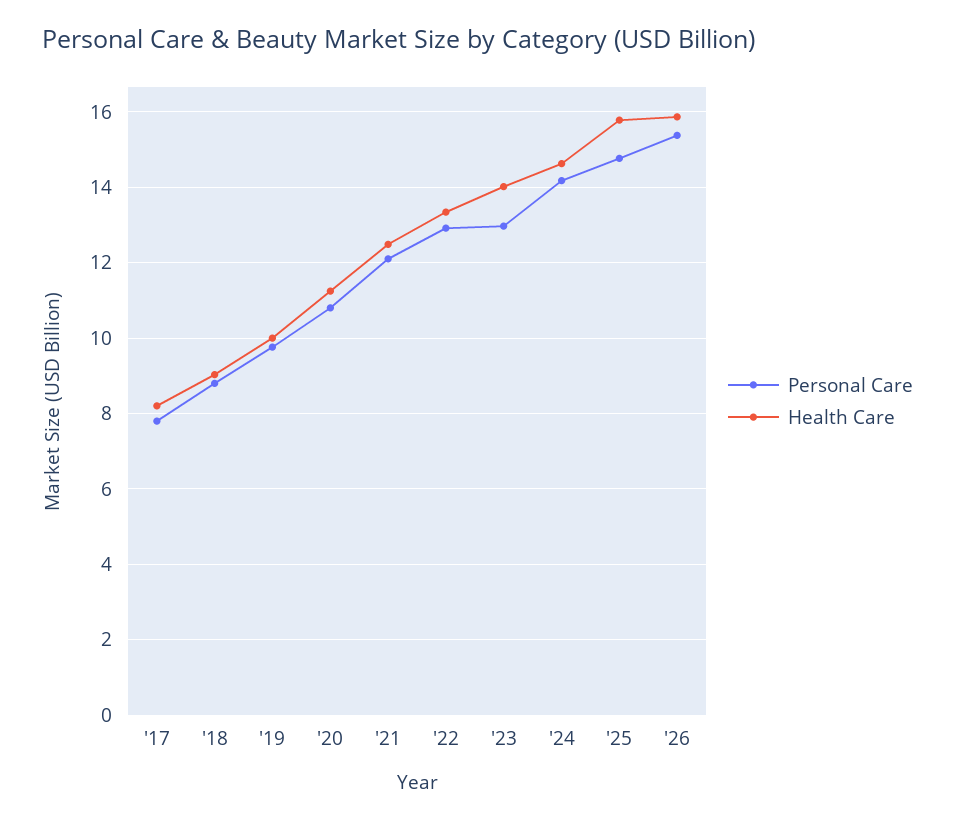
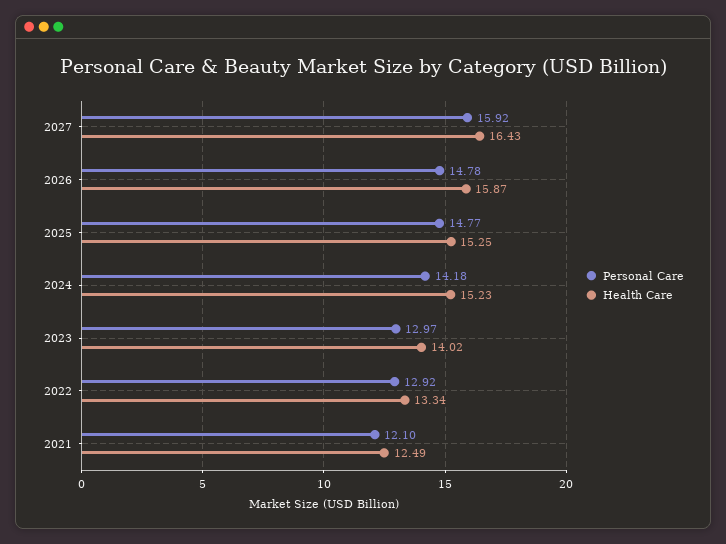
Personal Care, '17: 7.8 -> none
Health Care, '17: 8.2 -> none
Personal Care, '18: 8.8 -> none
Health Care, '18: 9 -> none
Personal Care, '19: 9.8 -> none
Health Care, '19: 10 -> none
Personal Care, '20: 10.8 -> none
Health Care, '20: 11.2 -> none
Health Care, '24: 14.6 -> 15.23
Health Care, '25: 15.8 -> 15.25
Personal Care, '26: 15.4 -> 14.78
Personal Care, 2027: none -> 15.92
Health Care, 2027: none -> 16.43

